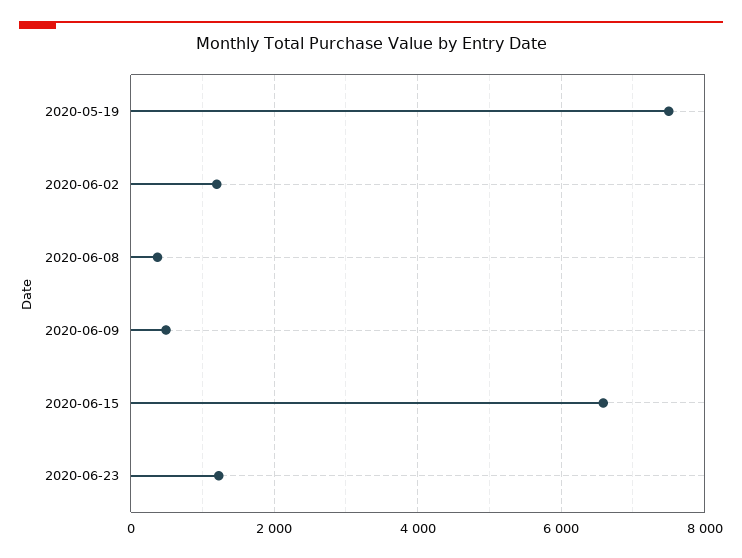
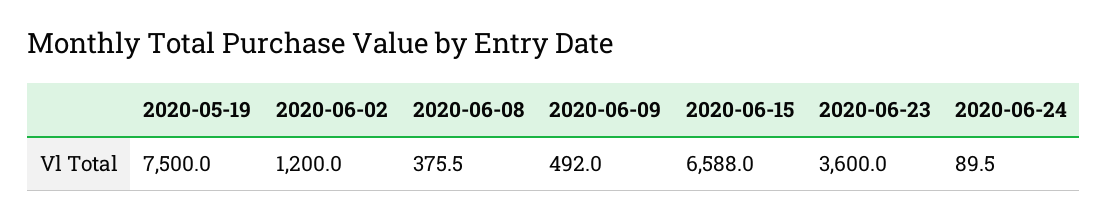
2020-06-23: 1200 -> 3600
2020-06-24: none -> 89.5

